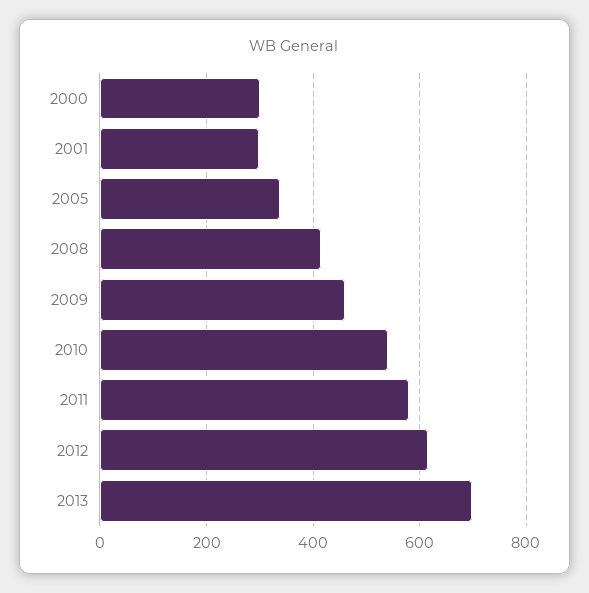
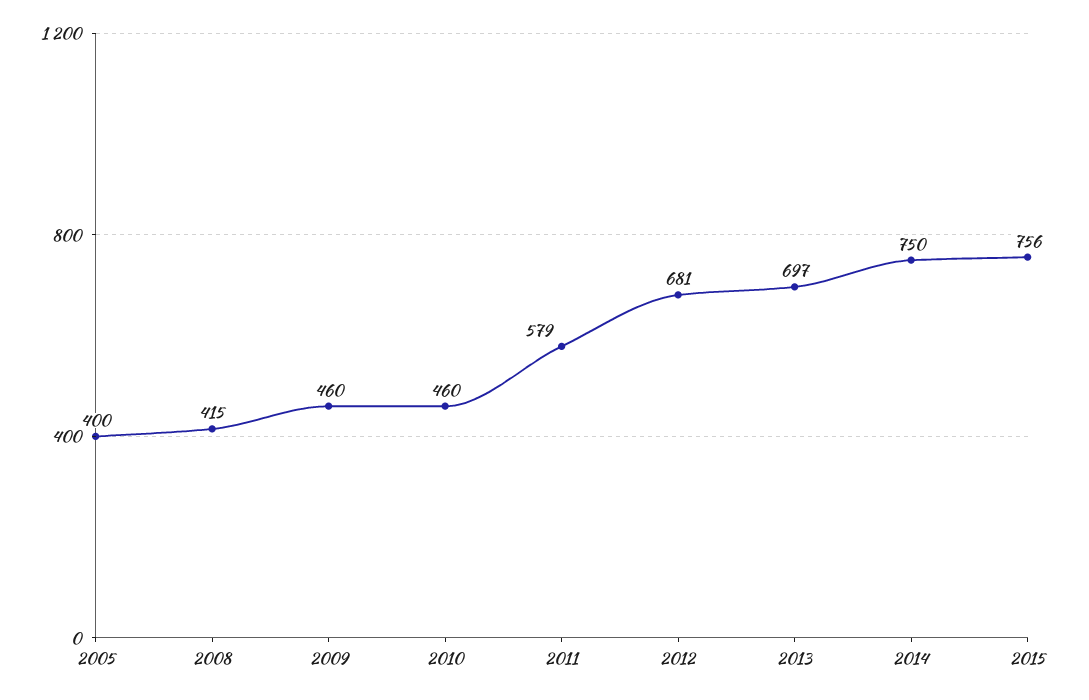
2000: 300 -> none
2001: 300 -> none
2005: 340 -> 400
2010: 540 -> 460
2012: 620 -> 681
2014: none -> 750
2015: none -> 756

